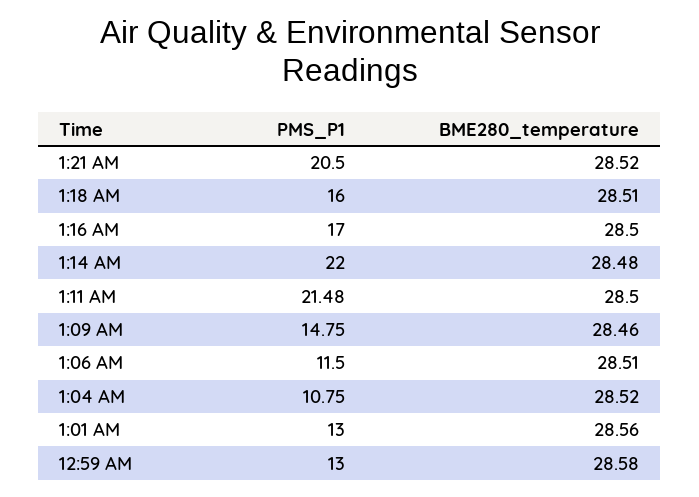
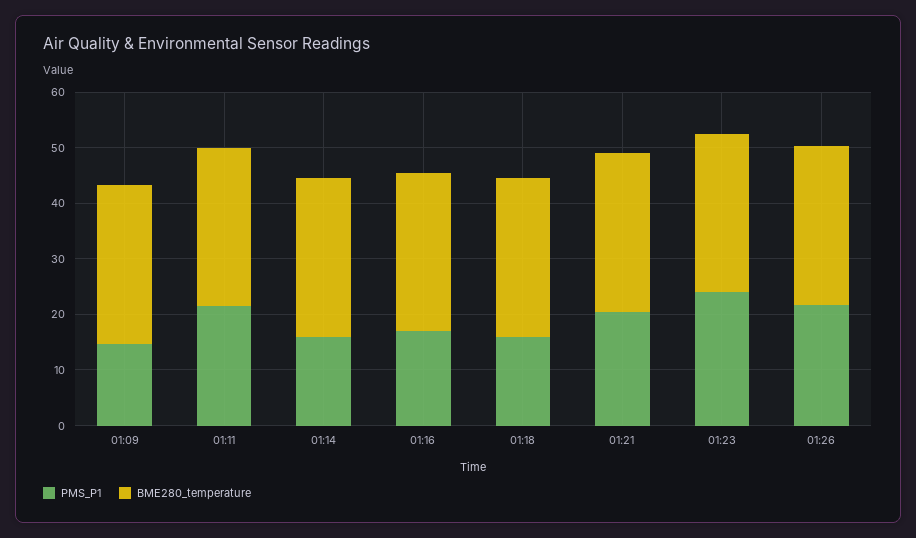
PMS_P1, 1:14 AM: 22 -> 16
PMS_P1, 1:06 AM: 11.5 -> none
BME280_temperature, 1:06 AM: 28.51 -> none
PMS_P1, 1:04 AM: 10.75 -> none
BME280_temperature, 1:04 AM: 28.52 -> none
PMS_P1, 1:01 AM: 13 -> none
BME280_temperature, 1:01 AM: 28.56 -> none
PMS_P1, 12:59 AM: 13 -> none
BME280_temperature, 12:59 AM: 28.58 -> none
PMS_P1, 01:23: none -> 24
BME280_temperature, 01:23: none -> 28
PMS_P1, 01:26: none -> 22
BME280_temperature, 01:26: none -> 28

